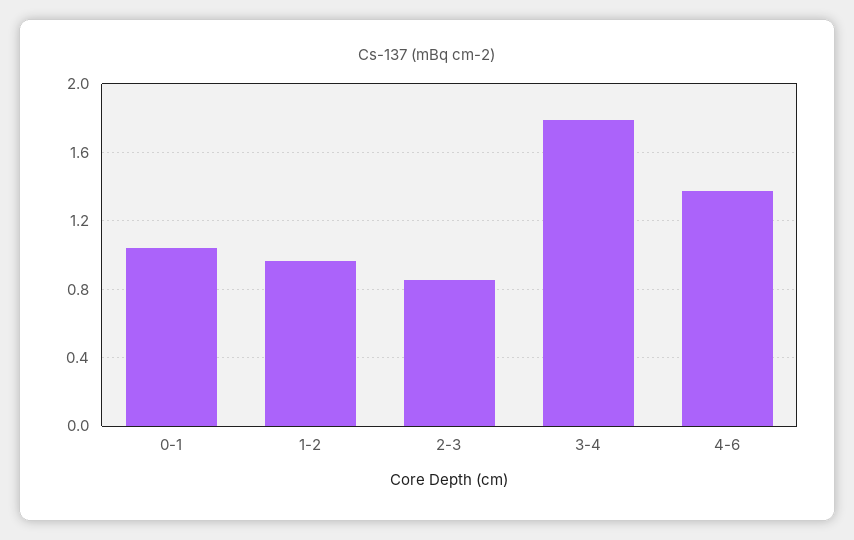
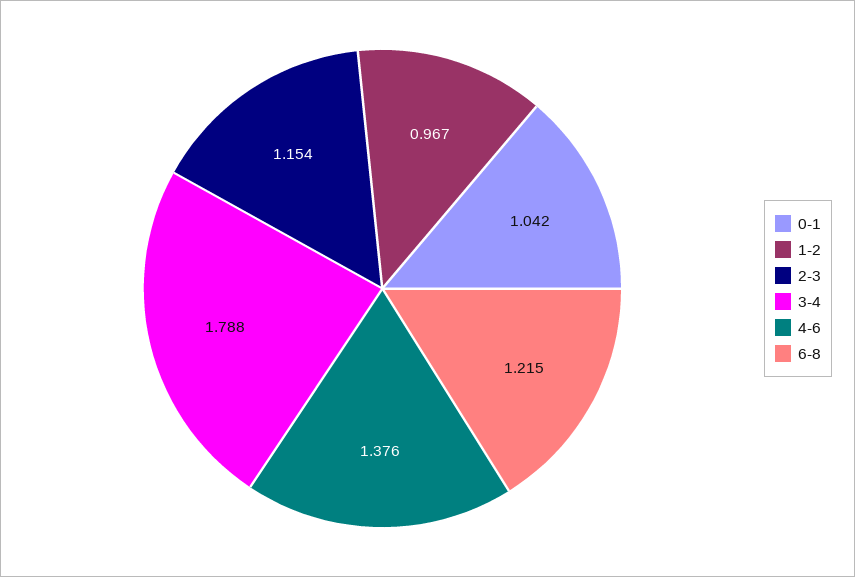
2-3: 0.85 -> 1.154
6-8: none -> 1.215

